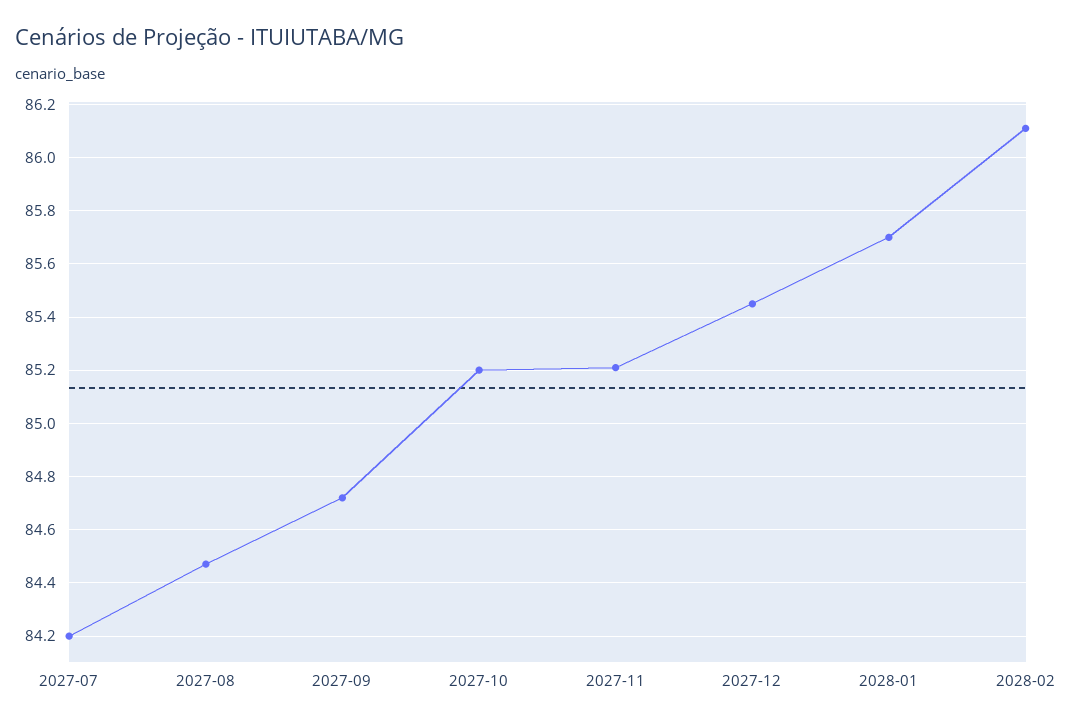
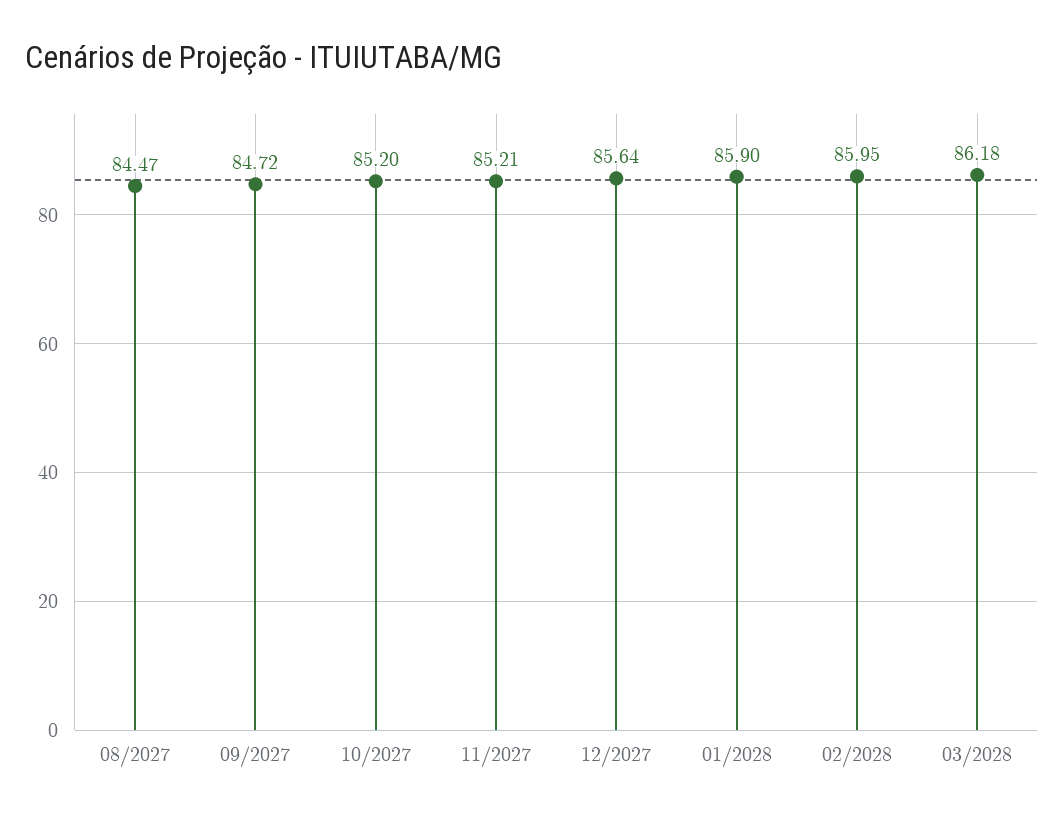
2027-07: 84.2 -> none
2027-12: 85.45 -> 85.64
2028-01: 85.7 -> 85.9
2028-02: 86.1 -> 85.95
03/2028: none -> 86.18

